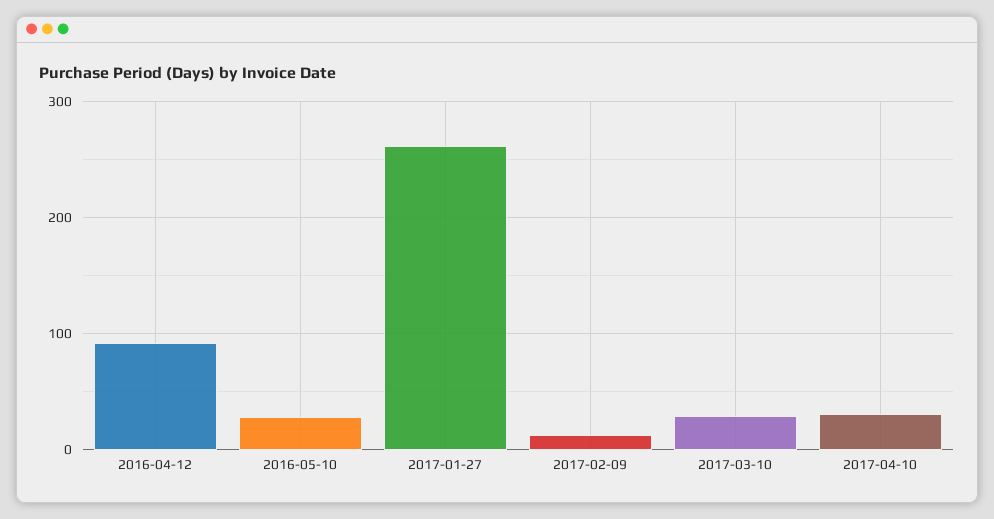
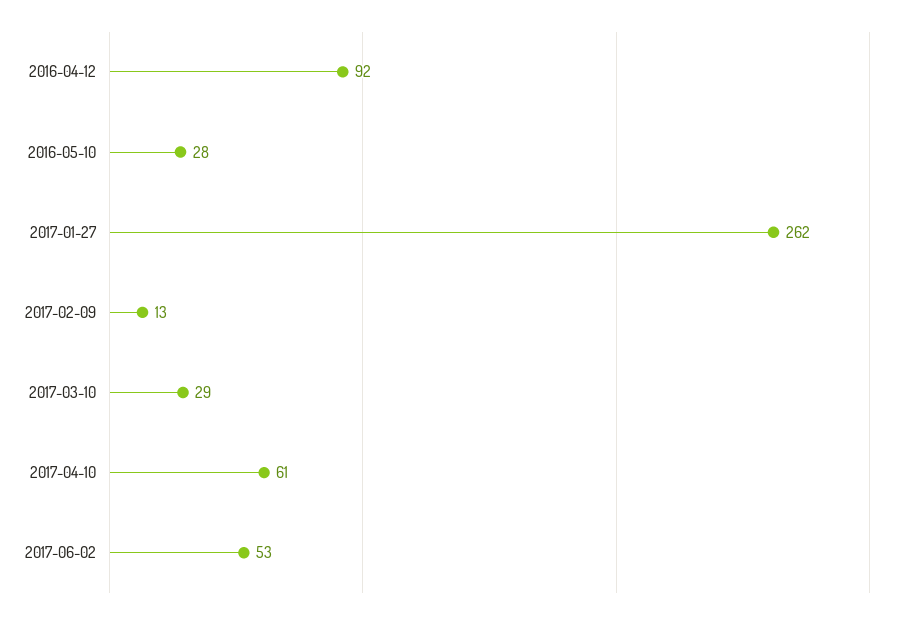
2017-04-10: 30 -> 61
2017-06-02: none -> 53

